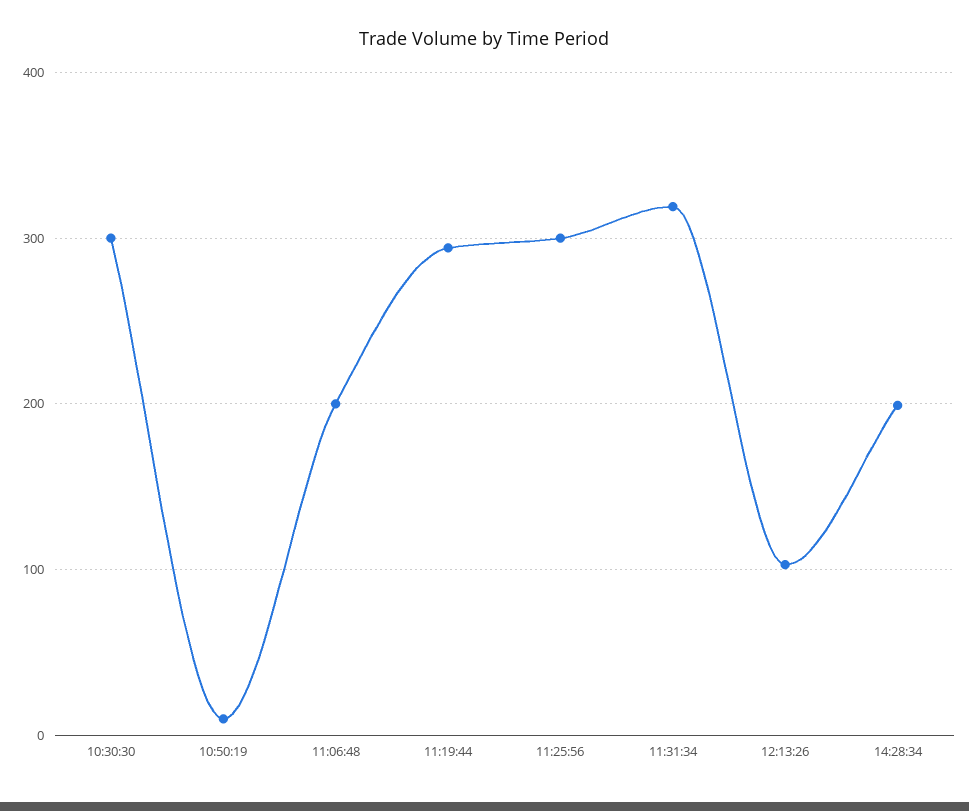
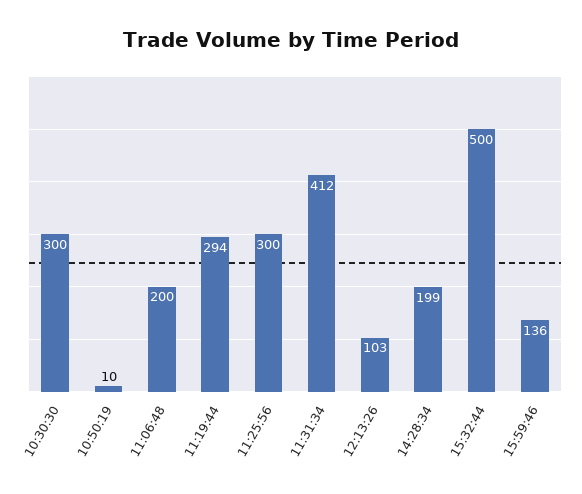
11:31:34: 320 -> 412
15:32:44: none -> 500
15:59:46: none -> 136

